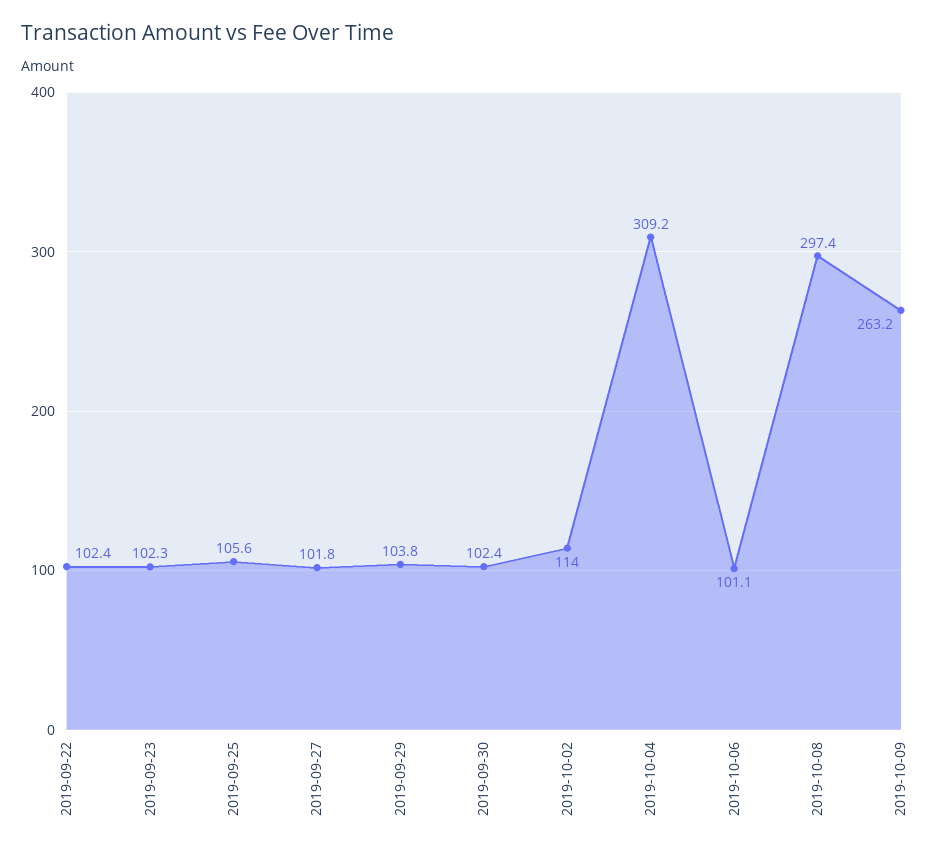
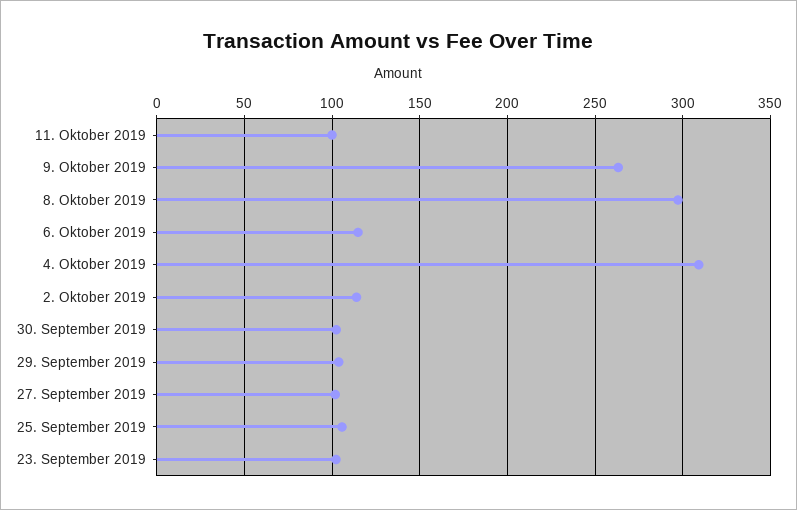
2019-09-22: 102.4 -> none
2019-10-06: 101.1 -> 115
11. Oktober 2019: none -> 100

